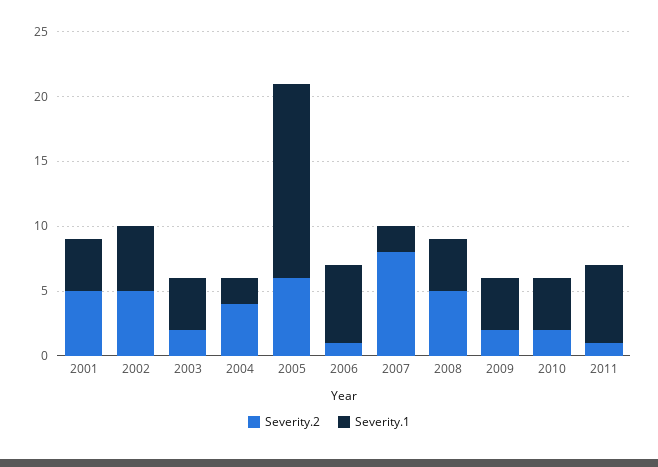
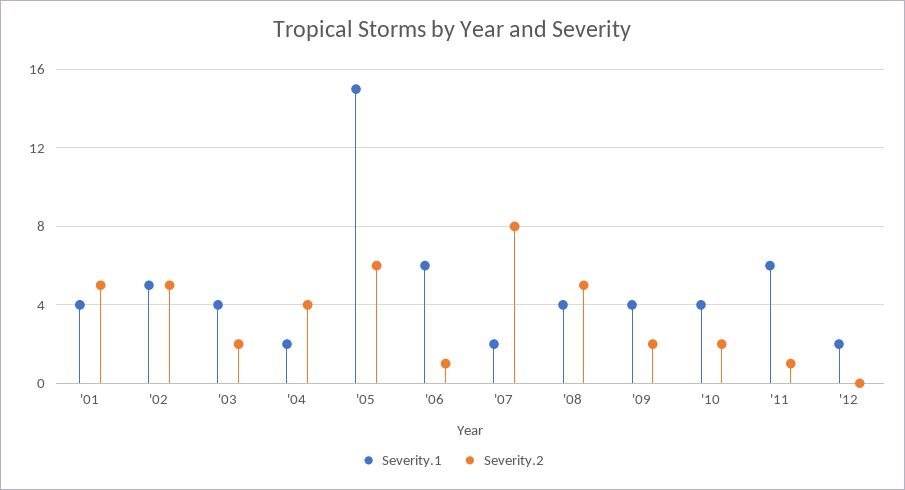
Severity.1, '12: none -> 2
Severity.2, '12: none -> 0

